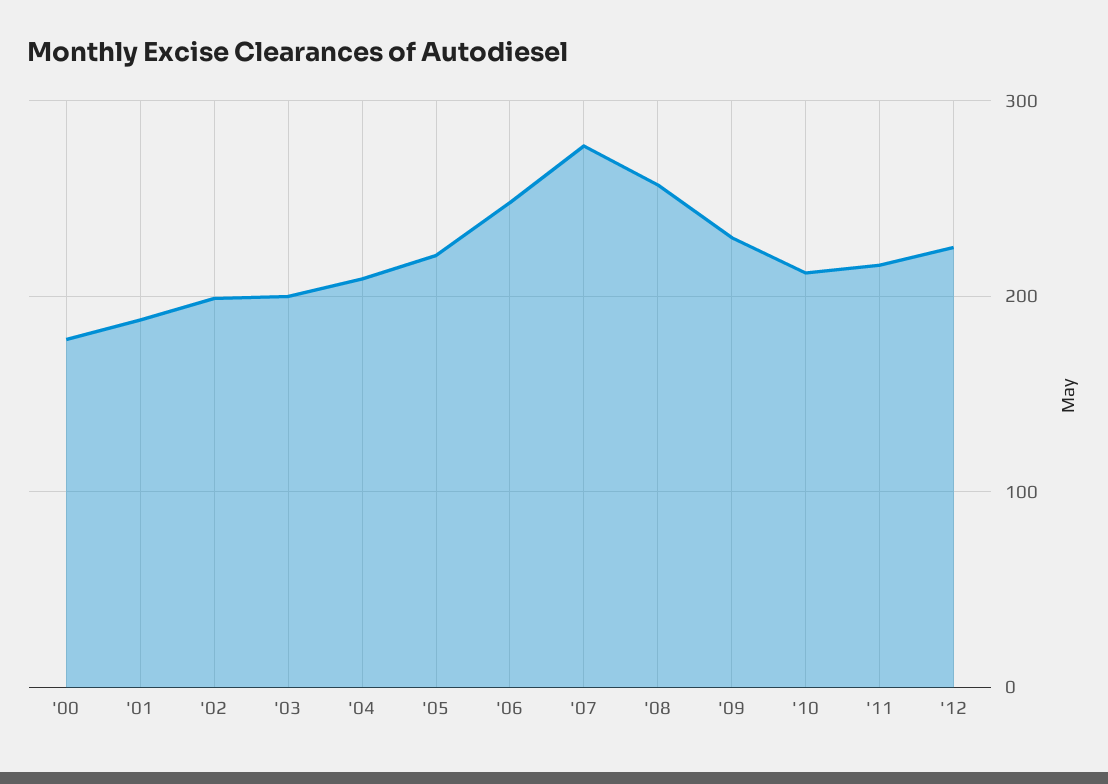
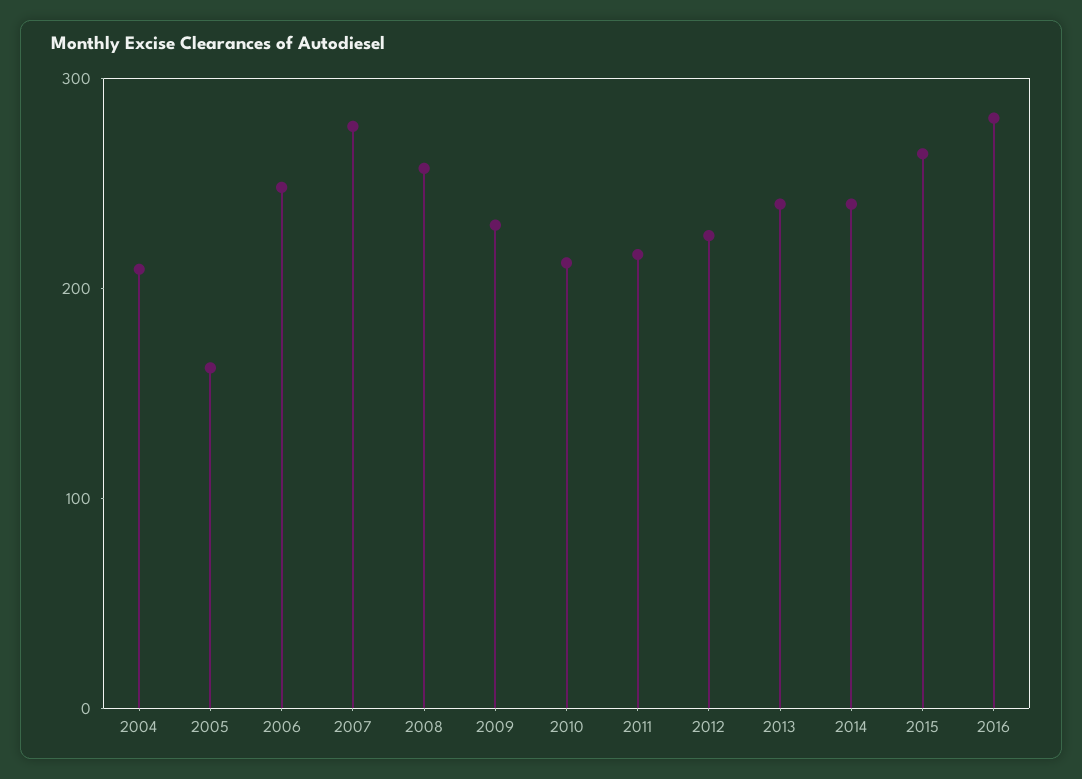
'00: 180 -> none
'01: 190 -> none
'02: 200 -> none
'03: 200 -> none
'05: 220 -> 160
2013: none -> 240
2014: none -> 240
2015: none -> 260
2016: none -> 280

